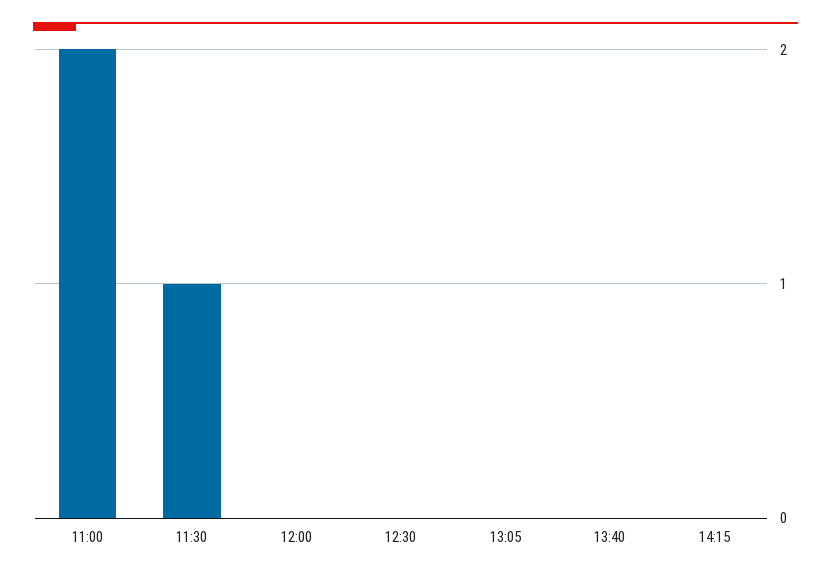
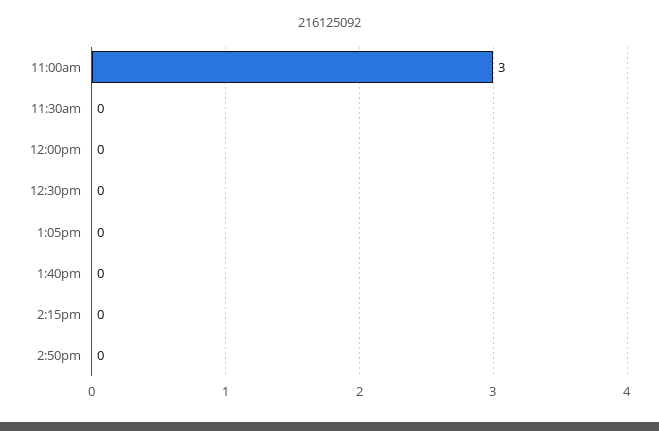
11:00: 2 -> 3
11:30: 1 -> 0
2:50pm: none -> 0

